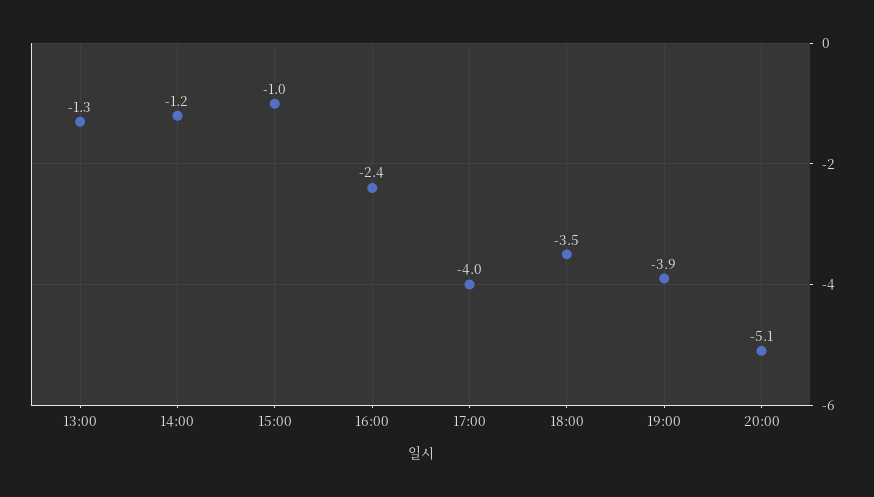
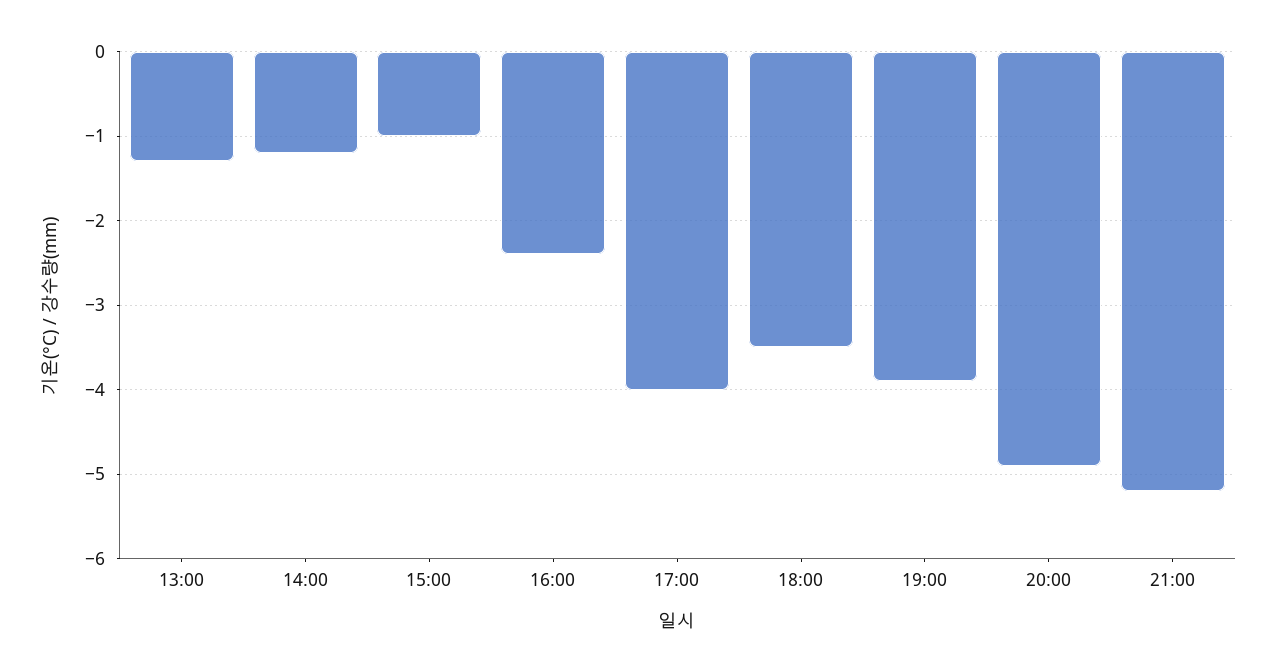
20:00: -5.1 -> -4.9
21:00: none -> -5.2

